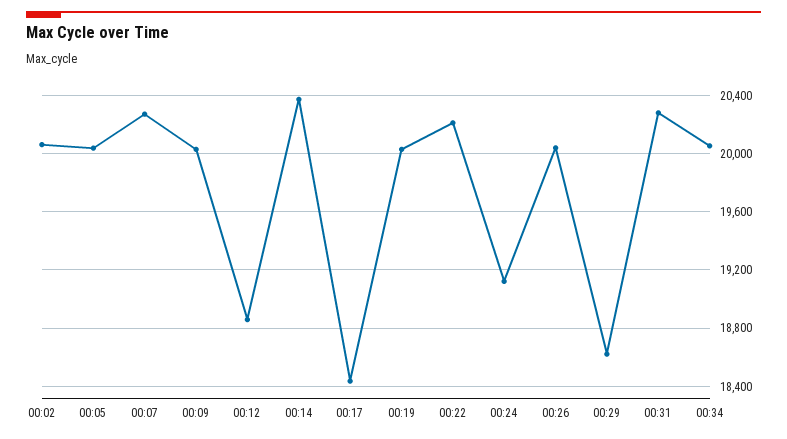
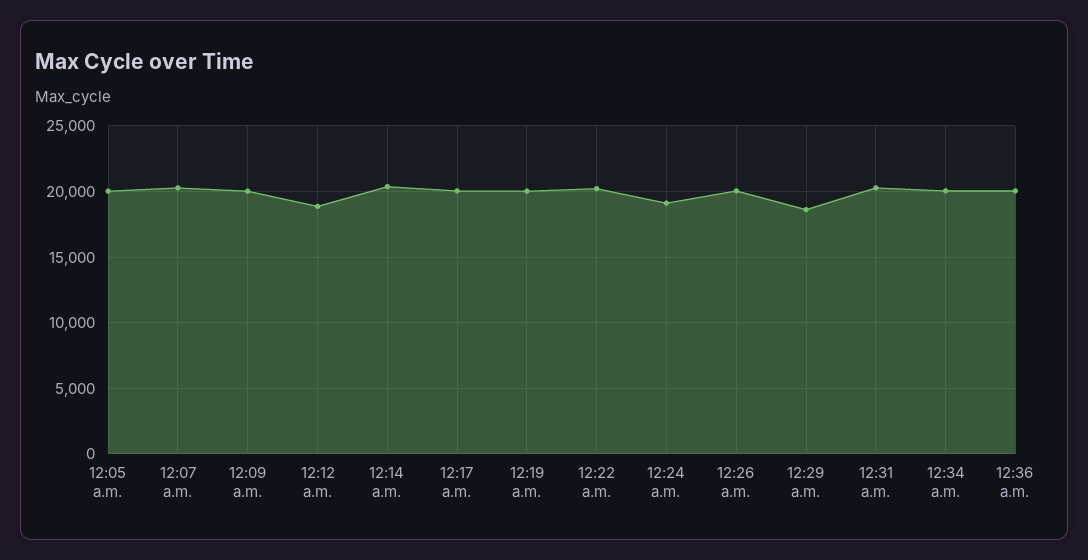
00:02: 20050 -> none
00:17: 18450 -> 20000
12:36 a.m.: none -> 20000

